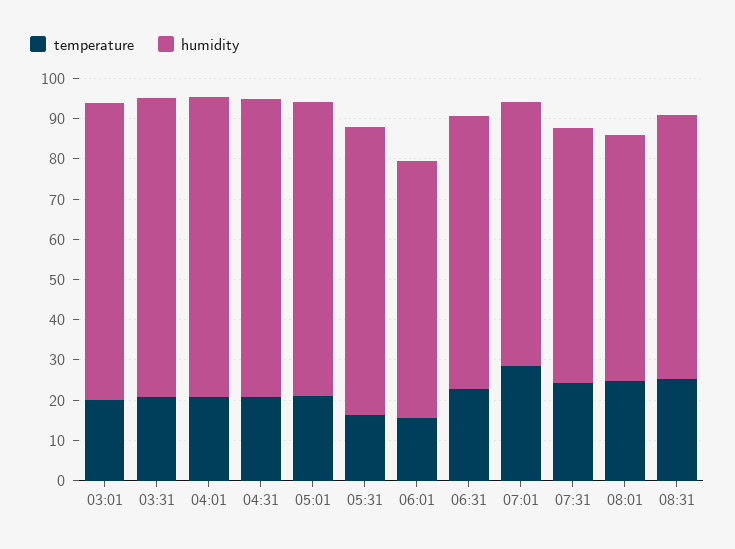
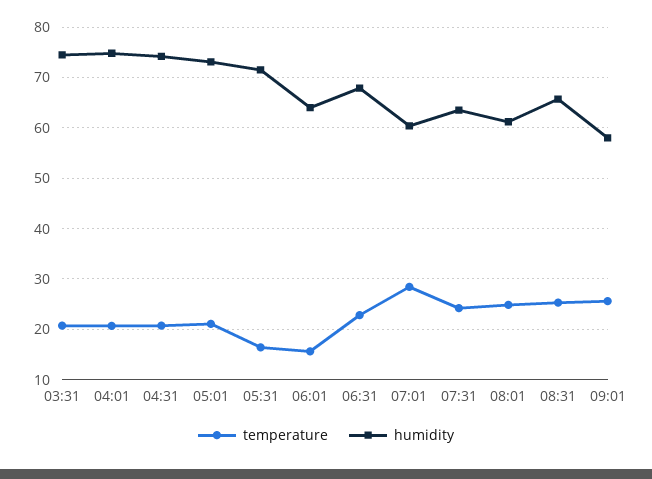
temperature, 03:01: 20 -> none
humidity, 03:01: 74 -> none
humidity, 07:01: 66 -> 60
temperature, 09:01: none -> 26
humidity, 09:01: none -> 58

